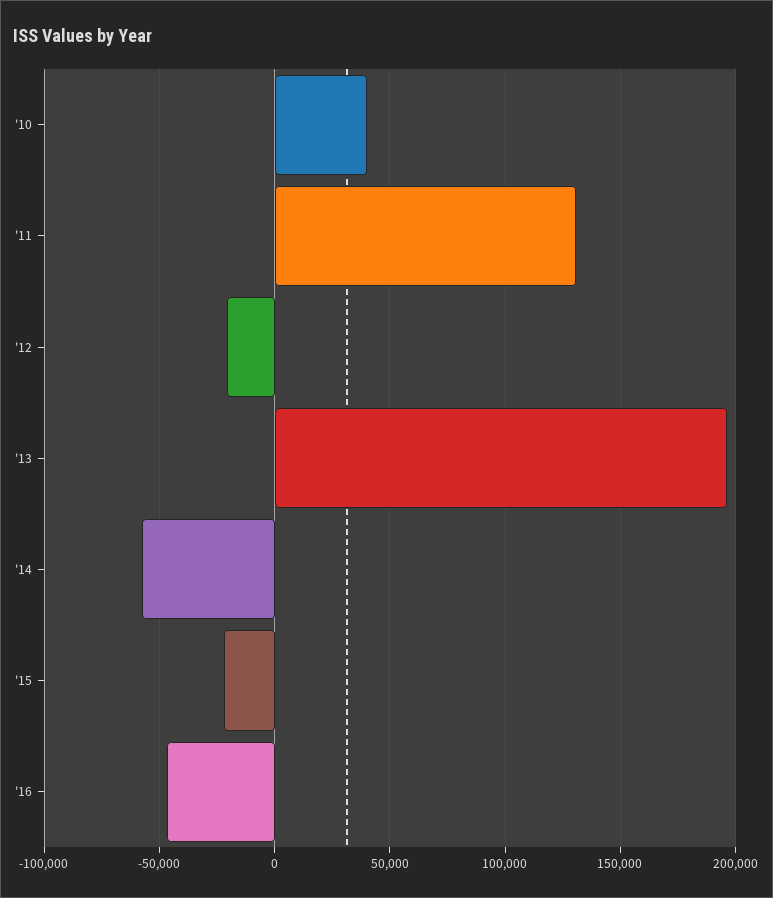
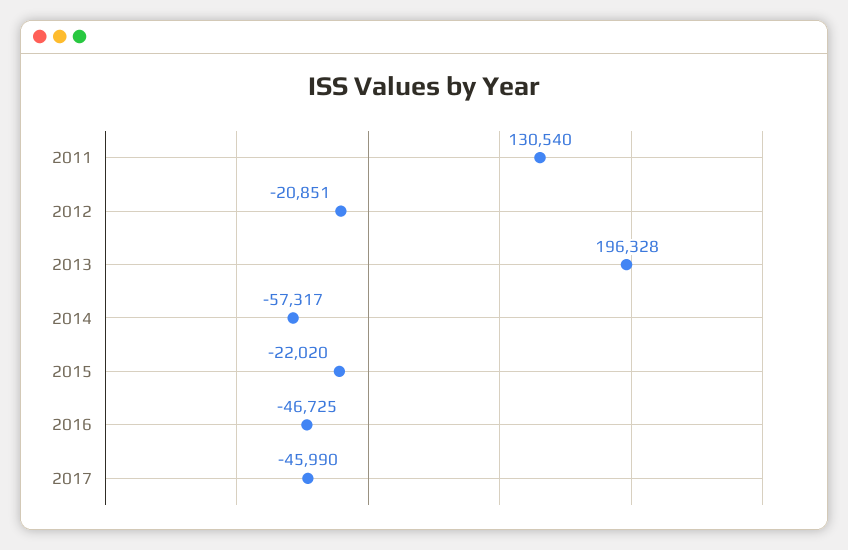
'10: 40000 -> none
2017: none -> -45990

